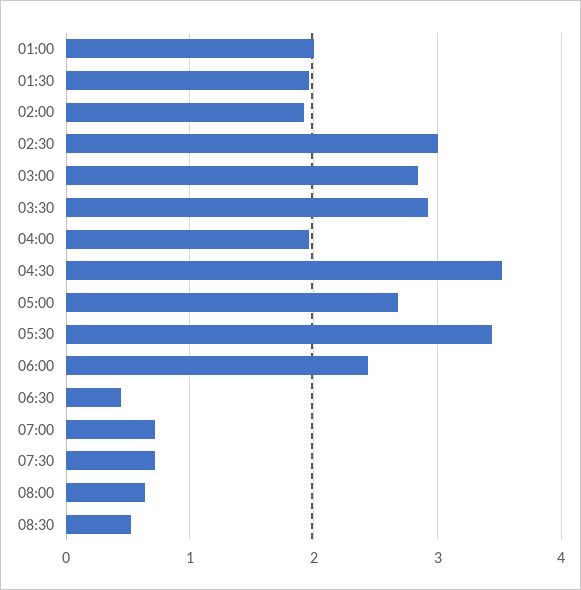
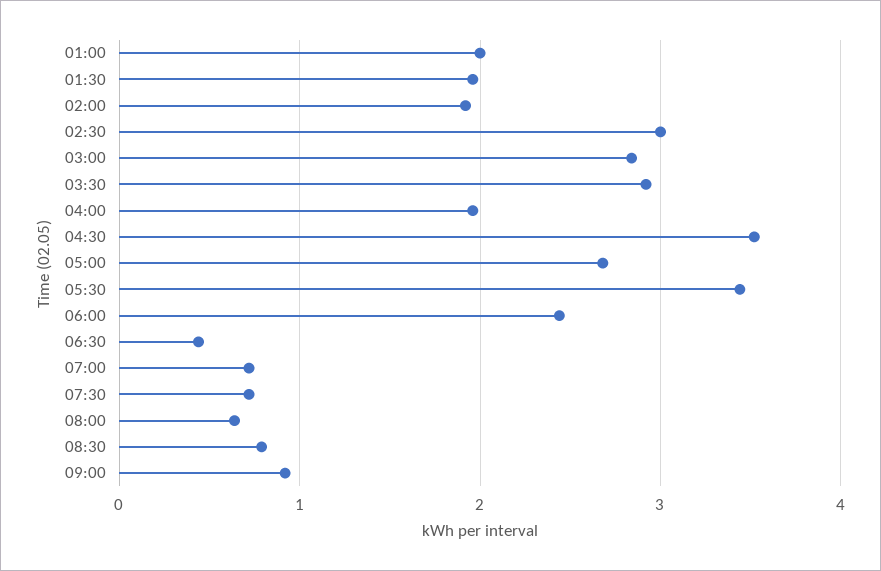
08:30: 0.5 -> 0.8
09:00: none -> 0.9

